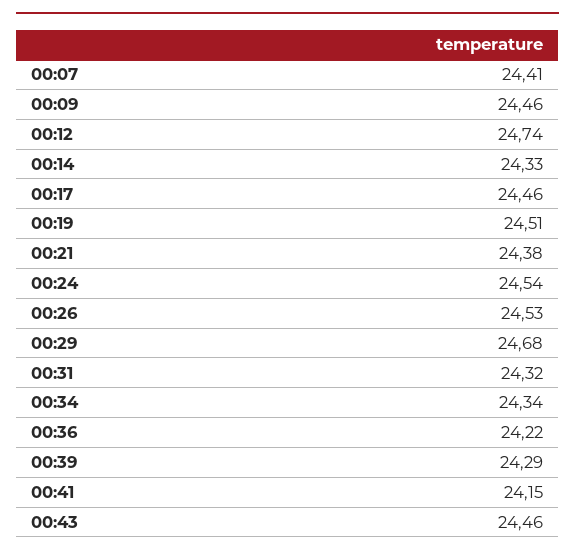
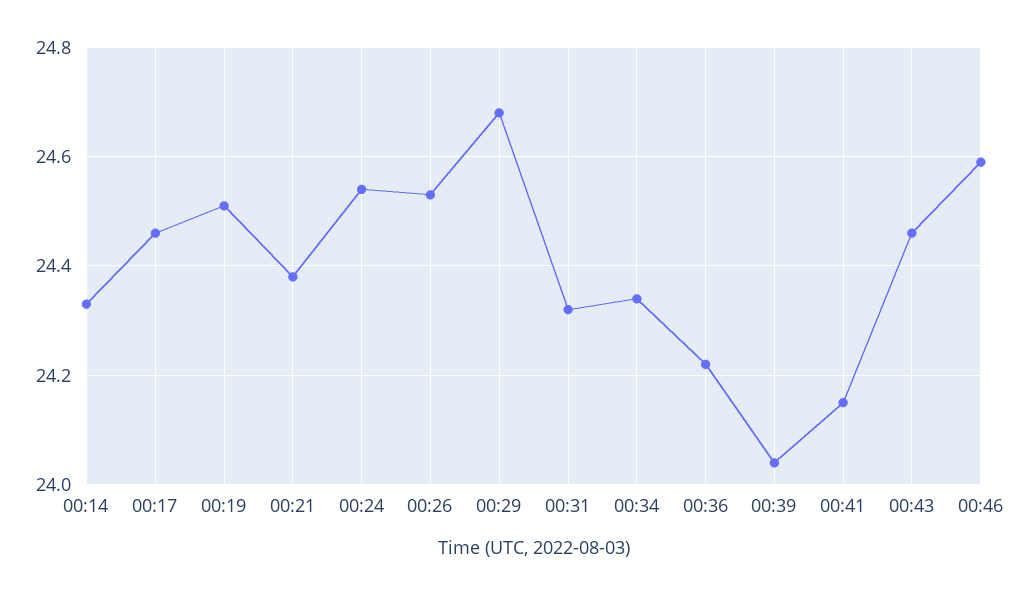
00:07: 24.41 -> none
00:09: 24.46 -> none
00:12: 24.74 -> none
00:39: 24.29 -> 24.05
00:46: none -> 24.6

